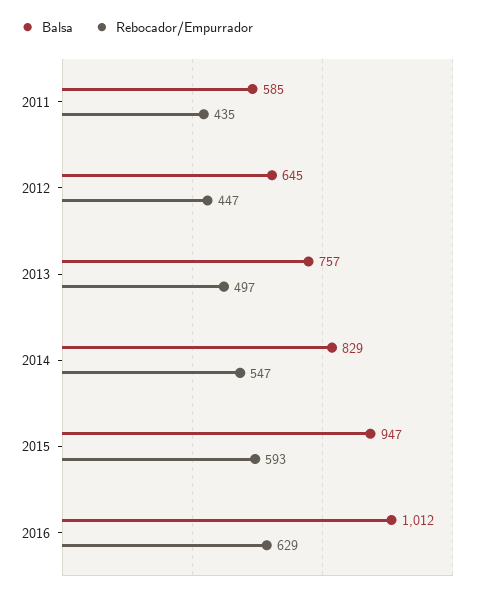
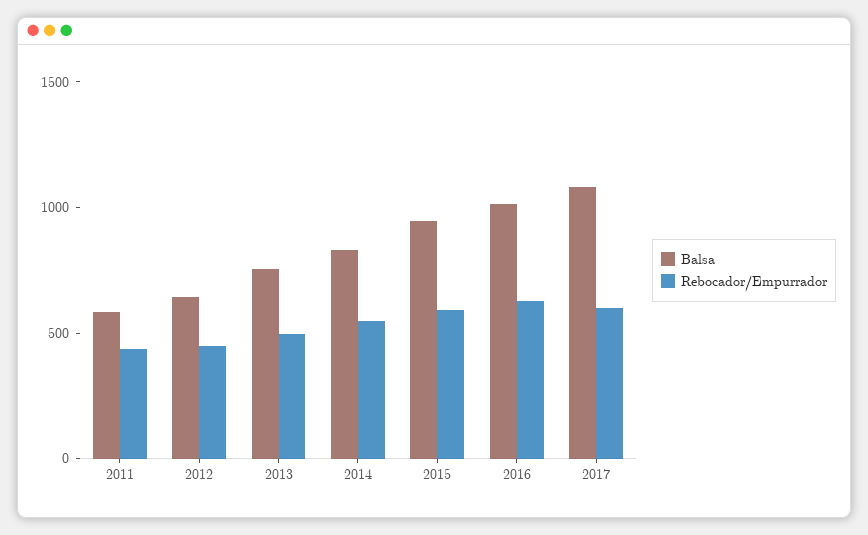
Balsa, 2017: none -> 1100
Rebocador/Empurrador, 2017: none -> 600

